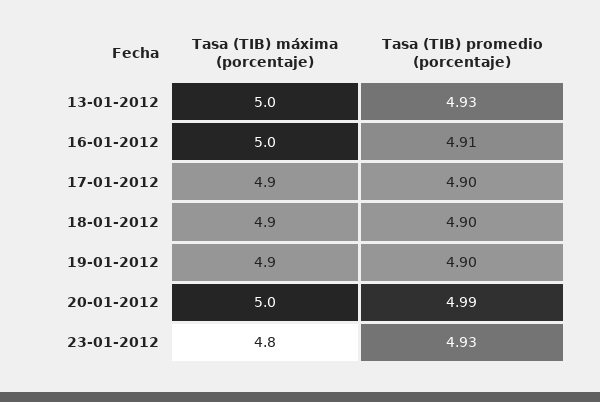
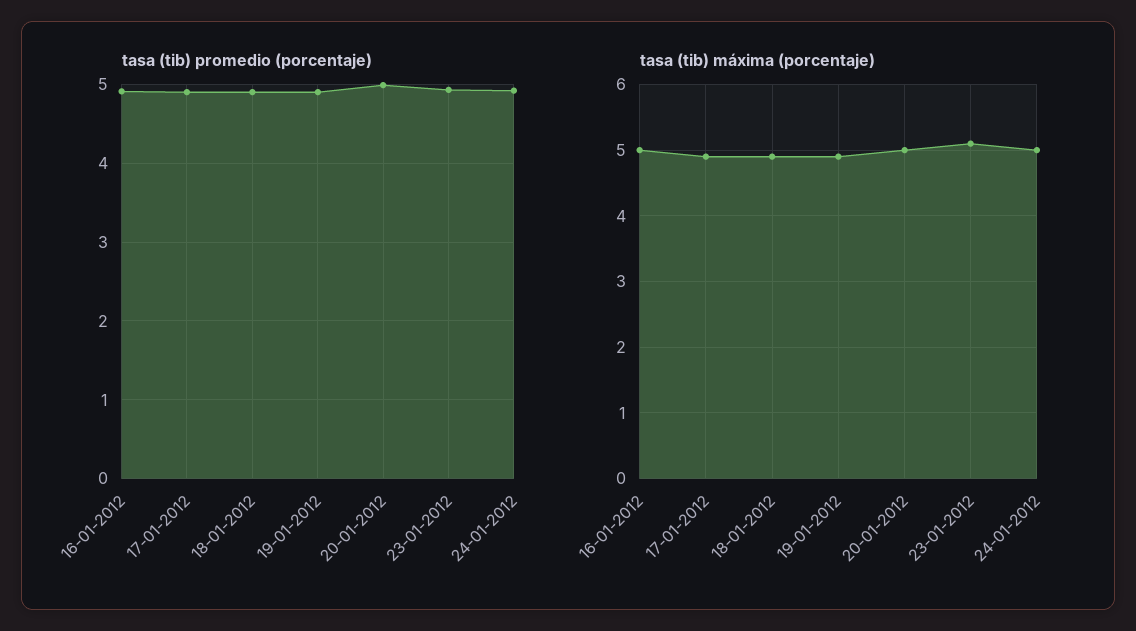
Tasa (TIB) máxima (porcentaje), 13-01-2012: 5 -> none
Tasa (TIB) promedio (porcentaje), 13-01-2012: 4.93 -> none
Tasa (TIB) máxima (porcentaje), 23-01-2012: 4.8 -> 5.1
Tasa (TIB) promedio (porcentaje), 24-01-2012: none -> 4.9
Tasa (TIB) máxima (porcentaje), 24-01-2012: none -> 5

